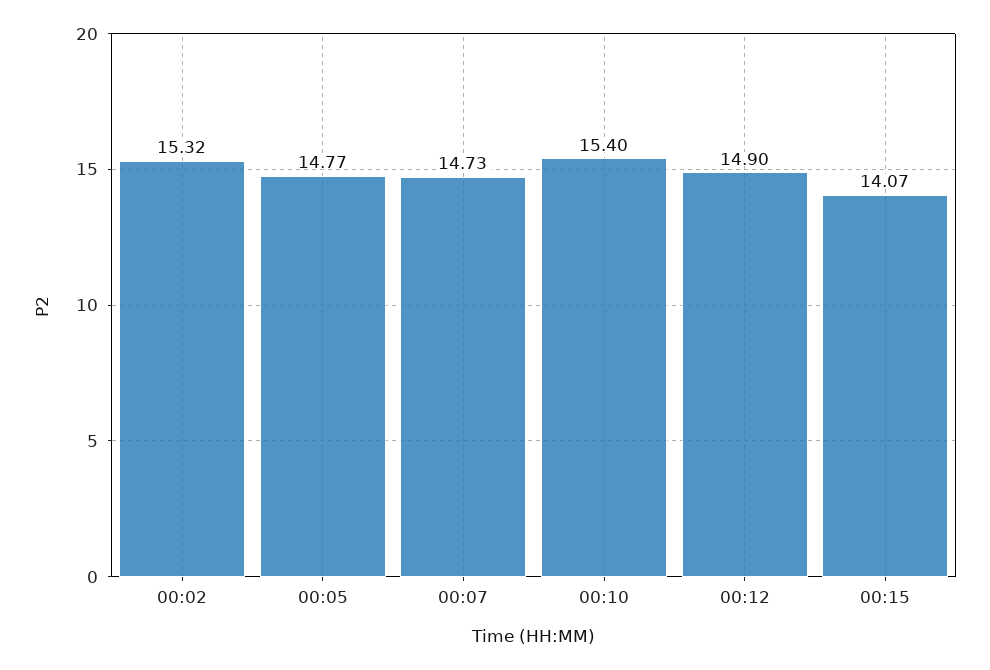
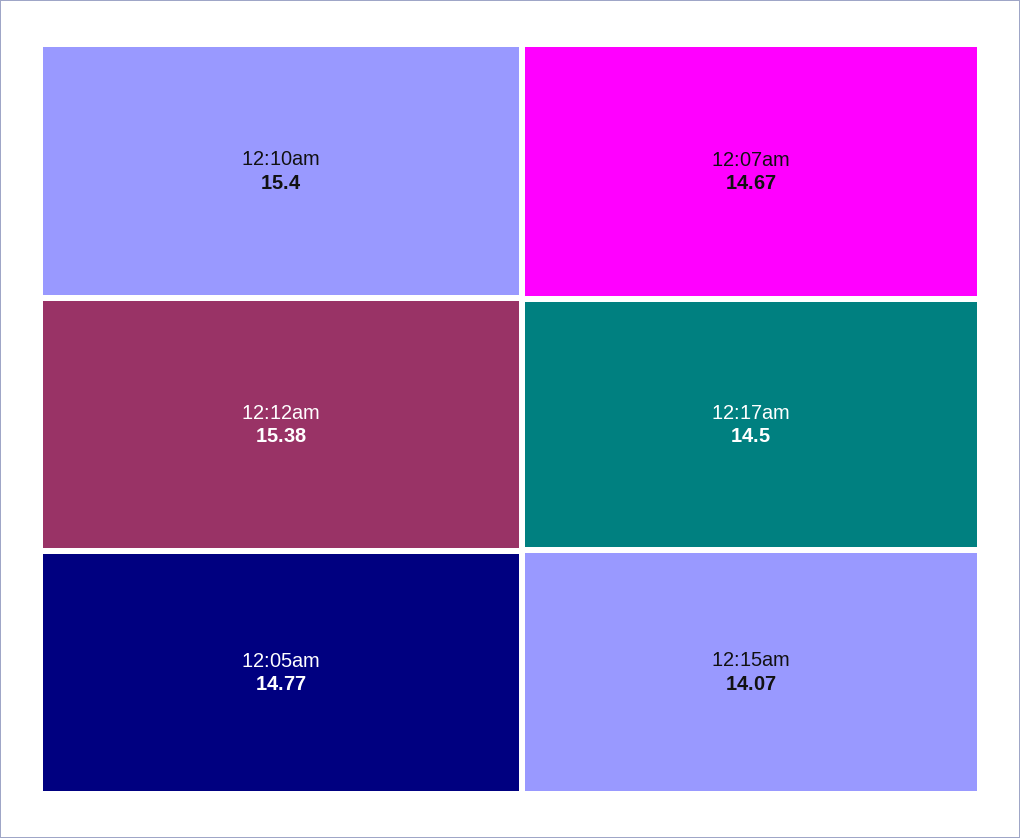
00:02: 15.32 -> none
00:07: 14.73 -> 14.67
00:12: 14.9 -> 15.38
12:17am: none -> 14.5

